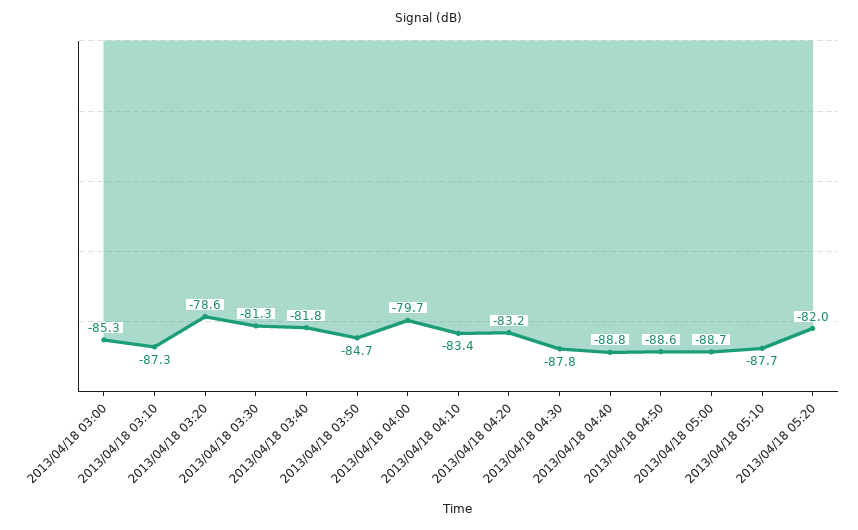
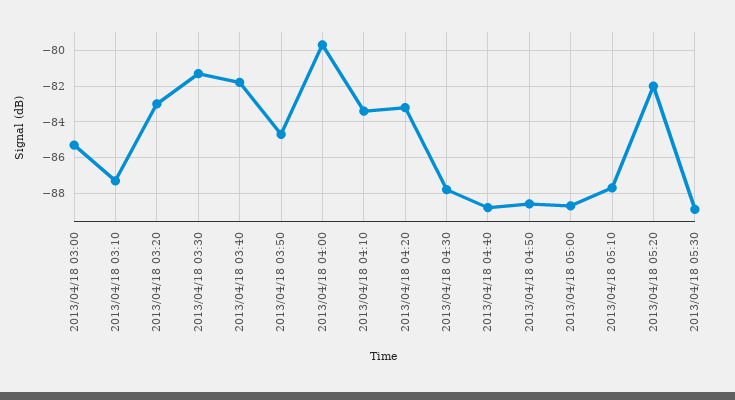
2013/04/18 03:20: -78.6 -> -83
2013/04/18 05:30: none -> -89

